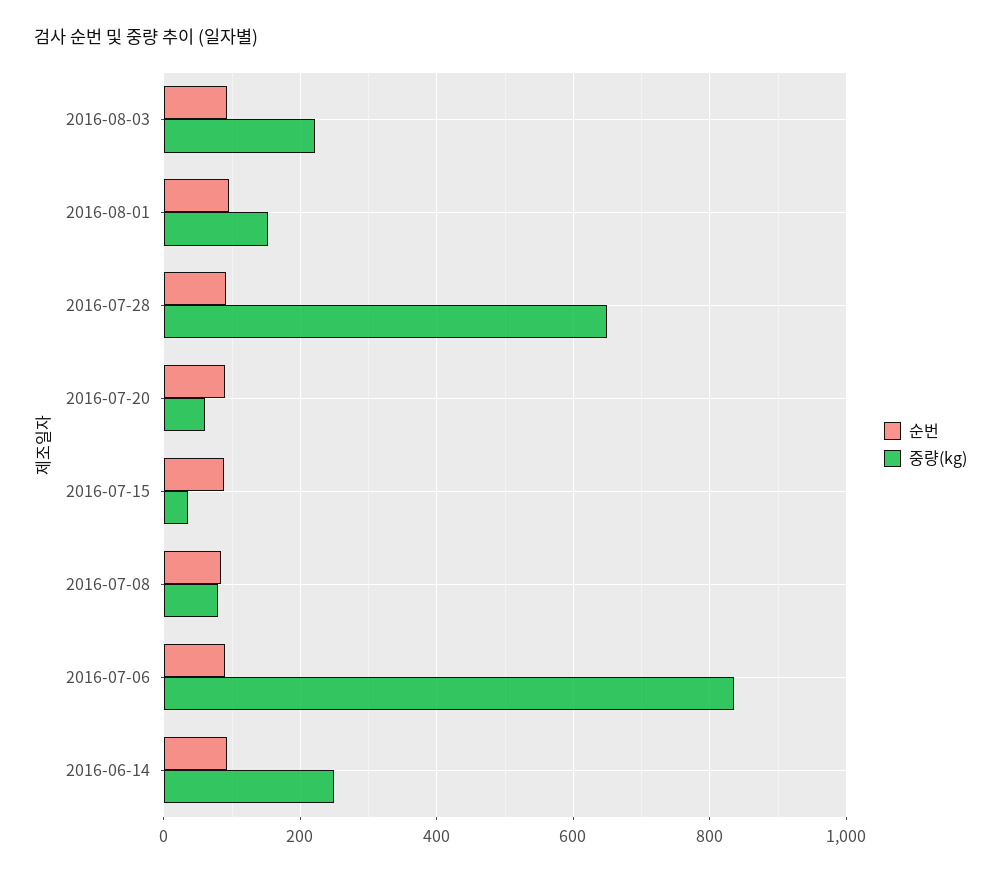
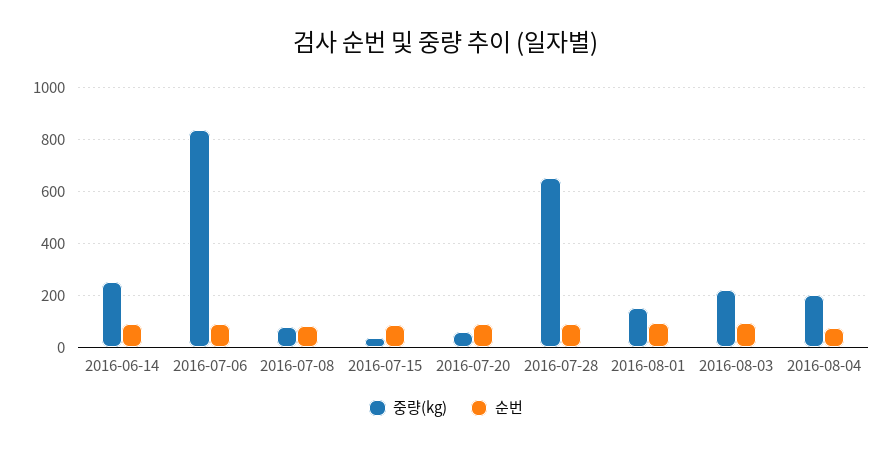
중량(kg), 2016-08-04: none -> 200
순번, 2016-08-04: none -> 75

